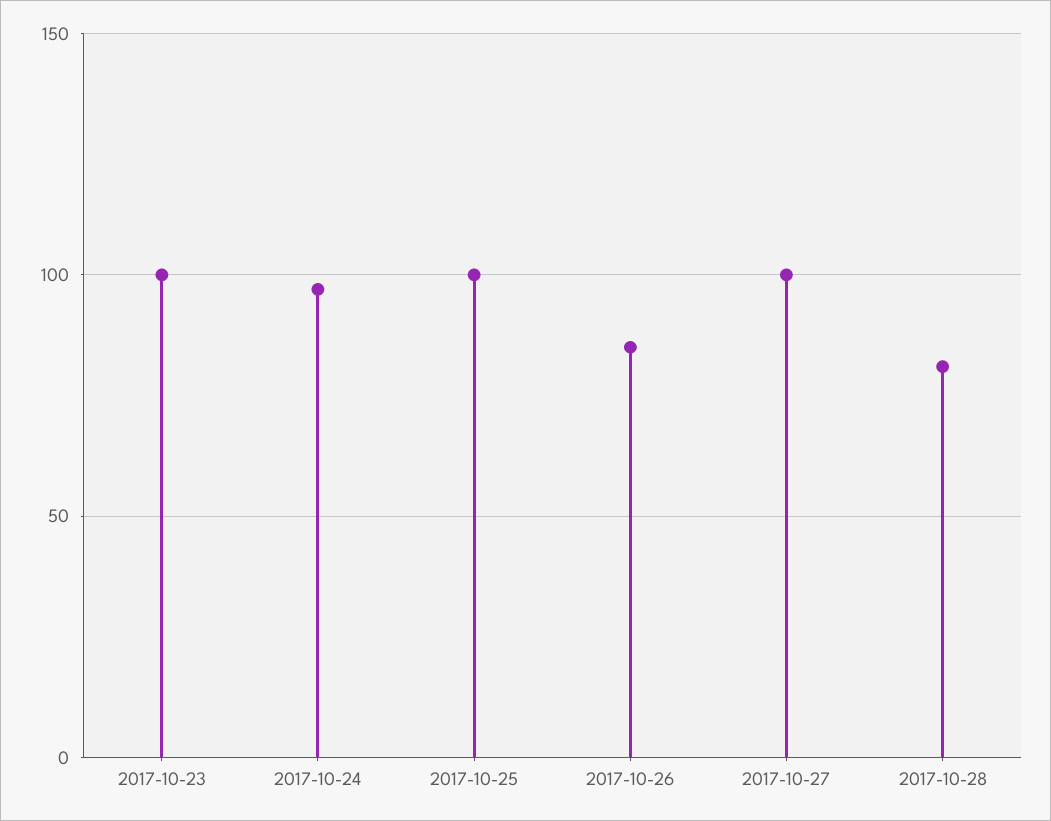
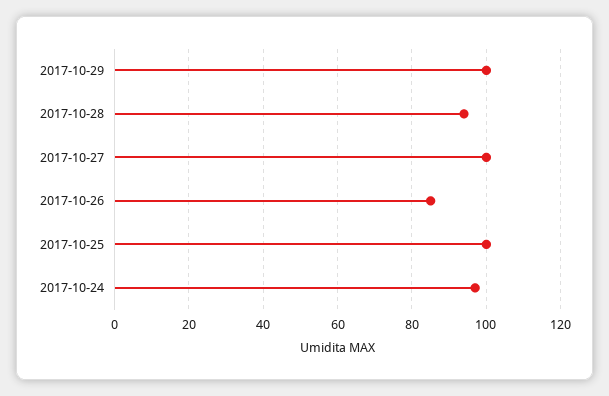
2017-10-23: 100 -> none
2017-10-28: 80 -> 95
2017-10-29: none -> 100

